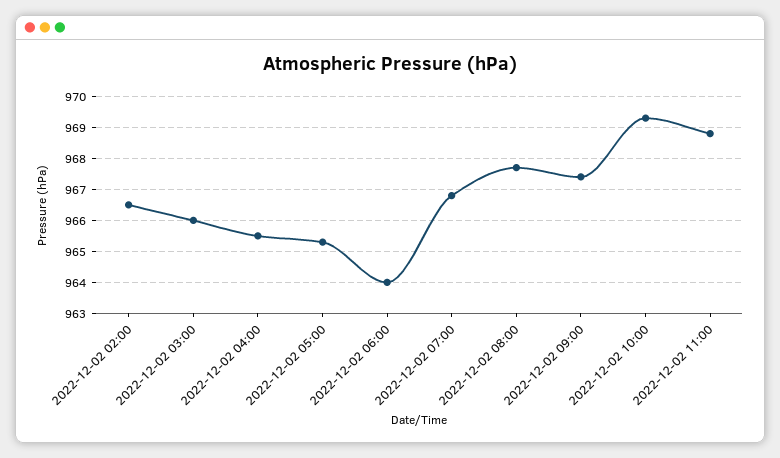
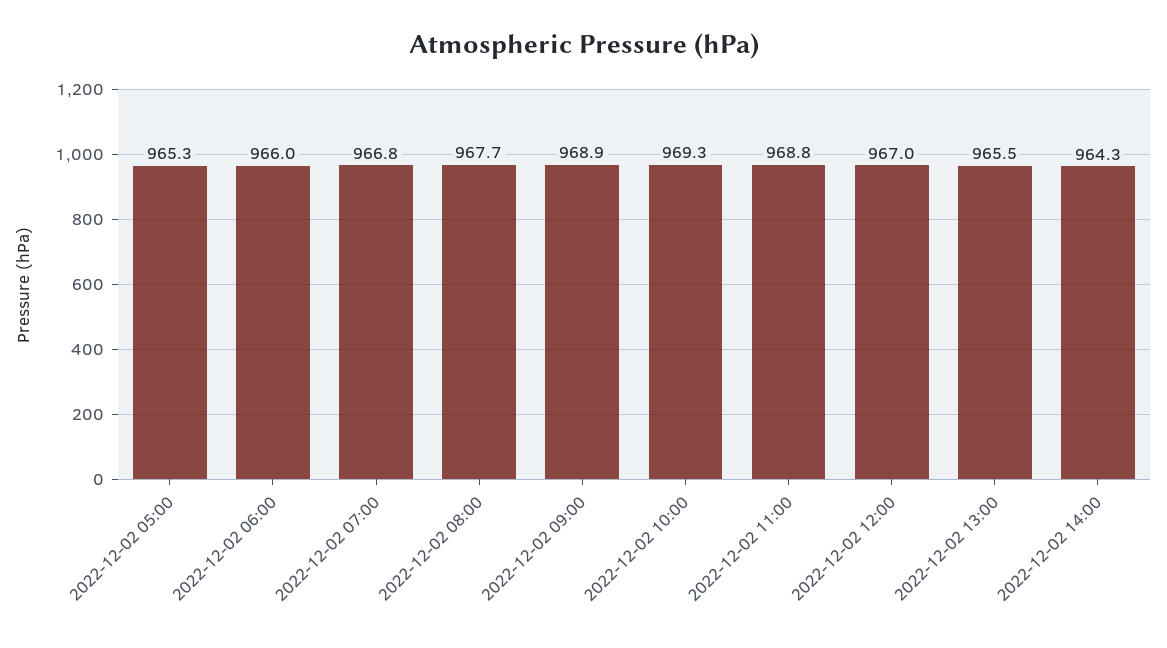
2022-12-02 02:00: 966.5 -> none
2022-12-02 03:00: 966 -> none
2022-12-02 04:00: 965.5 -> none
2022-12-02 06:00: 964 -> 966
2022-12-02 09:00: 967.5 -> 968.9
2022-12-02 12:00: none -> 967
2022-12-02 13:00: none -> 965.5
2022-12-02 14:00: none -> 964.3

